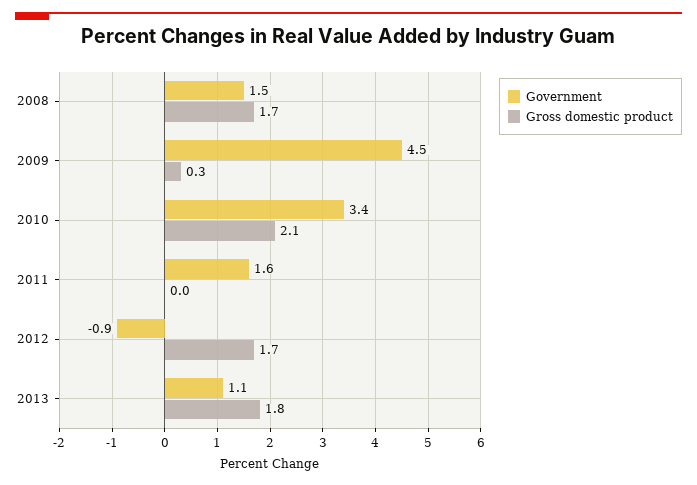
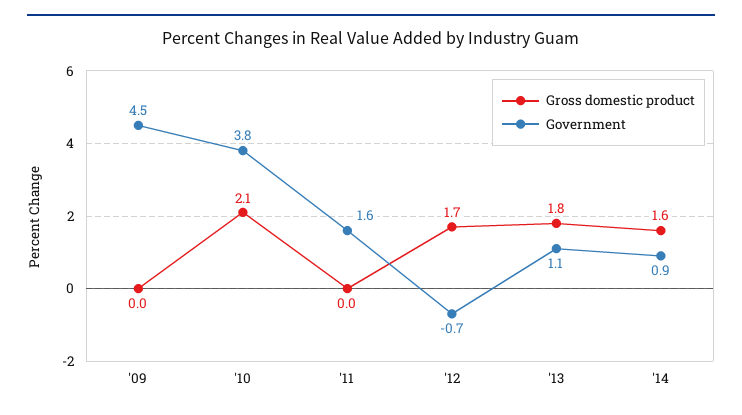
Government, 2008: 1.5 -> none
Gross domestic product, 2008: 1.7 -> none
Gross domestic product, 2009: 0.3 -> 0
Government, 2010: 3.4 -> 3.8
Government, 2012: -0.9 -> -0.7
Gross domestic product, '14: none -> 1.6
Government, '14: none -> 0.9

